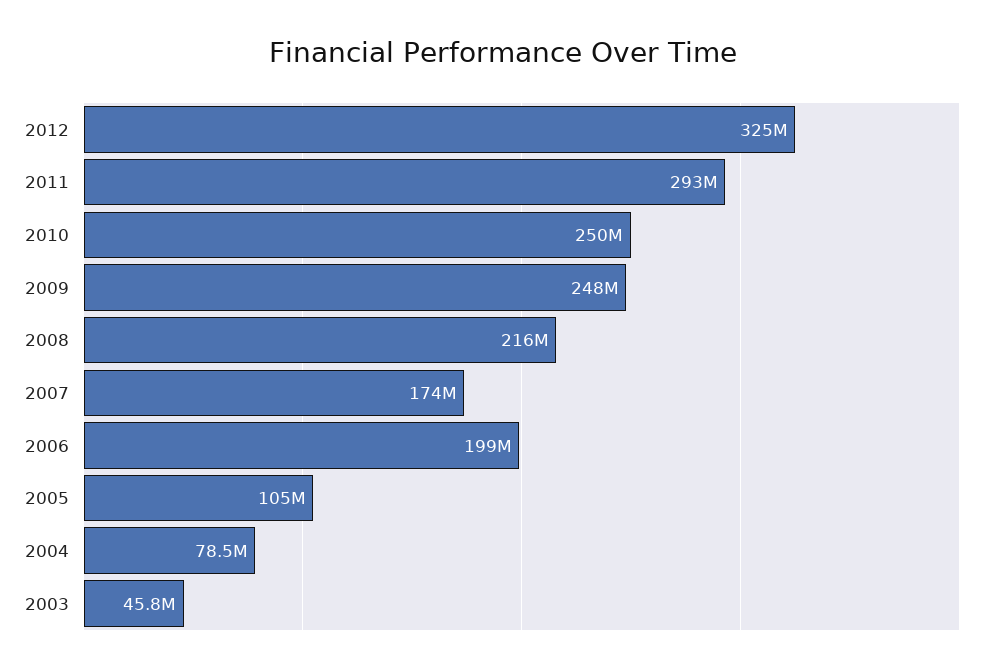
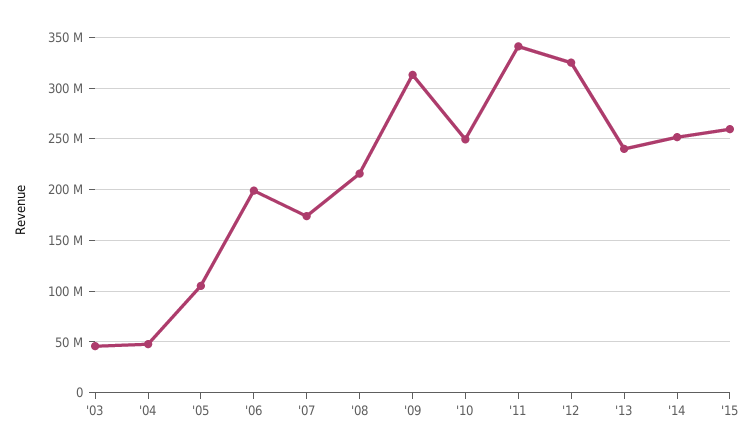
2011: 293000000 -> 340000000
2009: 248000000 -> 310000000
2004: 78500000 -> 50000000
'13: none -> 240000000
'14: none -> 250000000
'15: none -> 260000000

